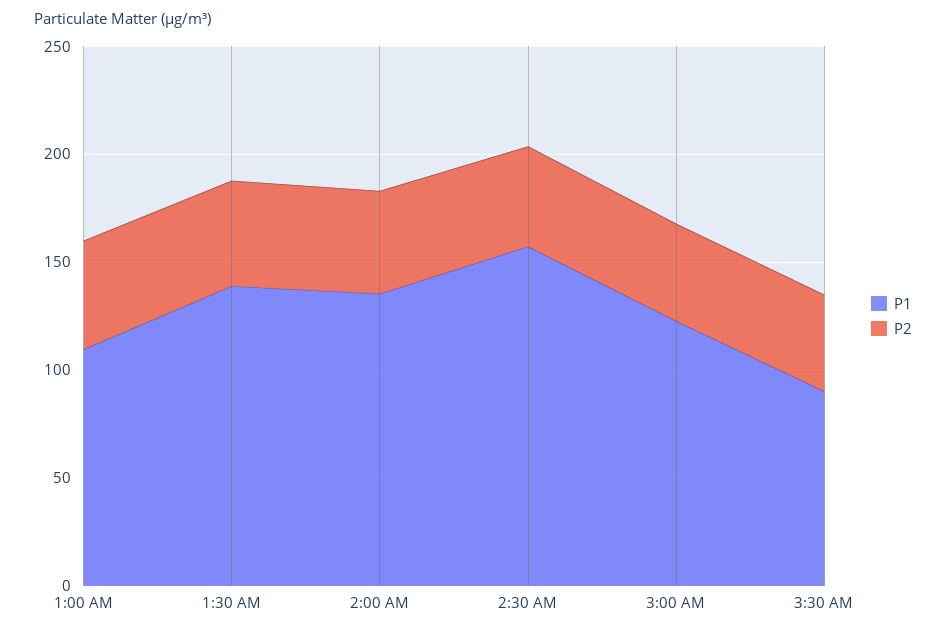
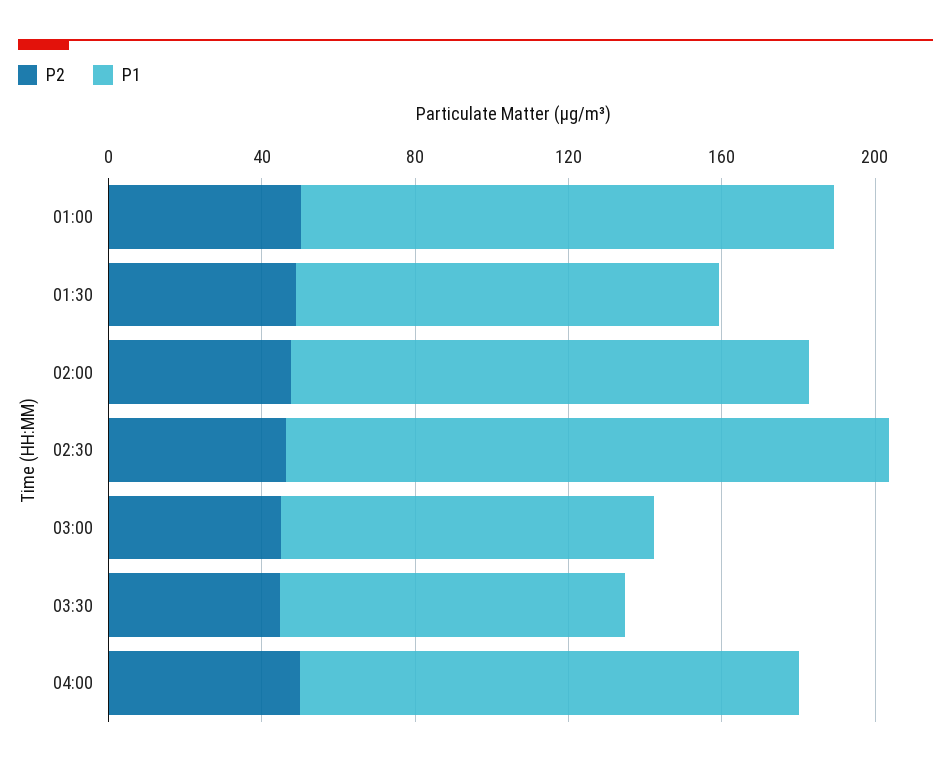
P1, 1:00 AM: 110 -> 140
P1, 1:30 AM: 140 -> 110
P1, 3:00 AM: 120 -> 100
P2, 04:00: none -> 50
P1, 04:00: none -> 130

